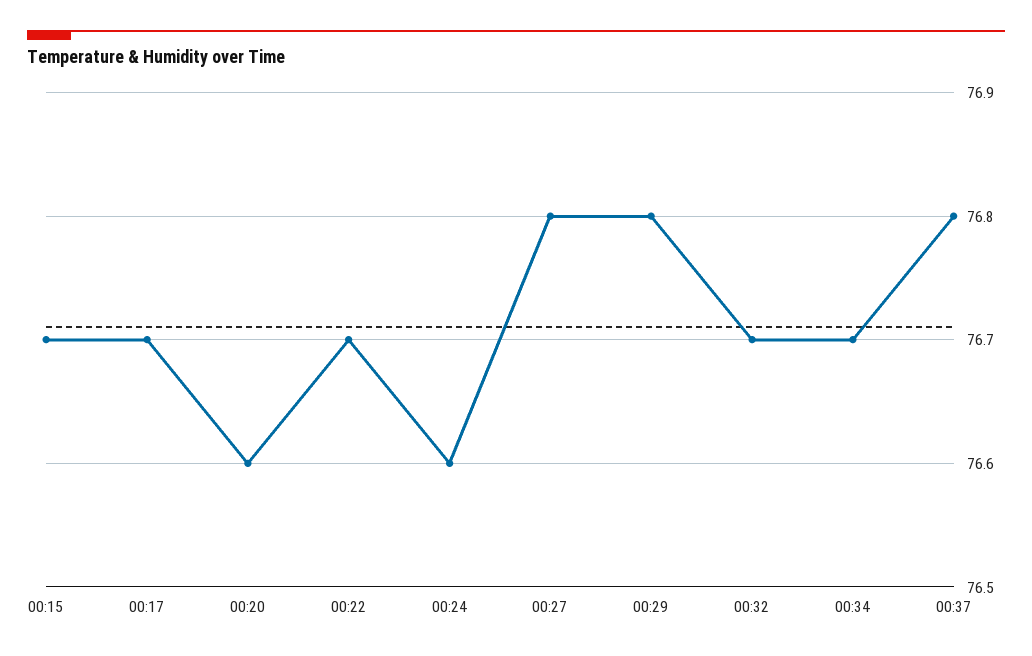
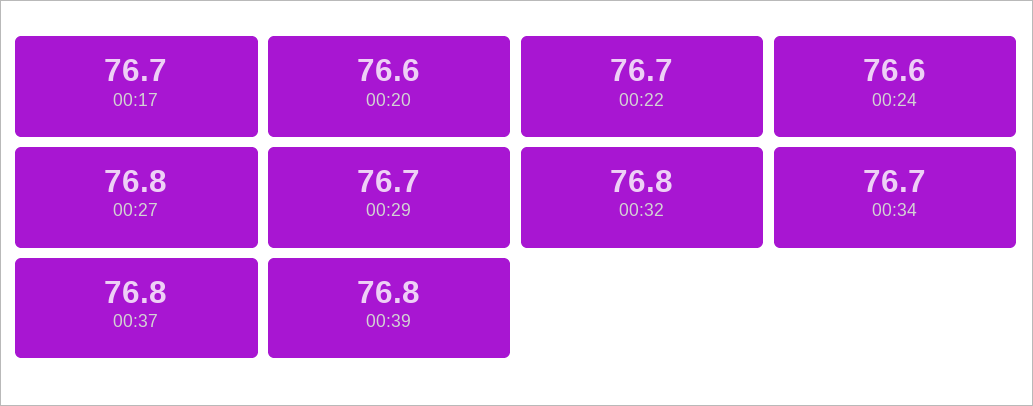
00:15: 76.7 -> none
00:29: 76.8 -> 76.7
00:32: 76.7 -> 76.8
00:39: none -> 76.8

